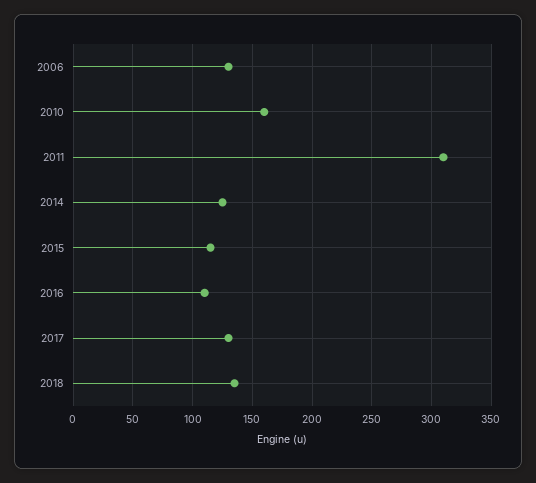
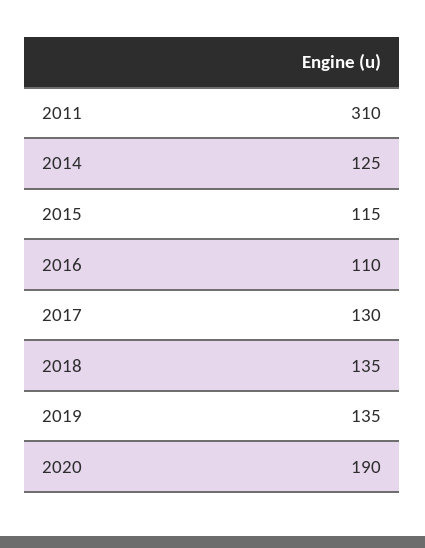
2006: 130 -> none
2010: 160 -> none
2019: none -> 135
2020: none -> 190

